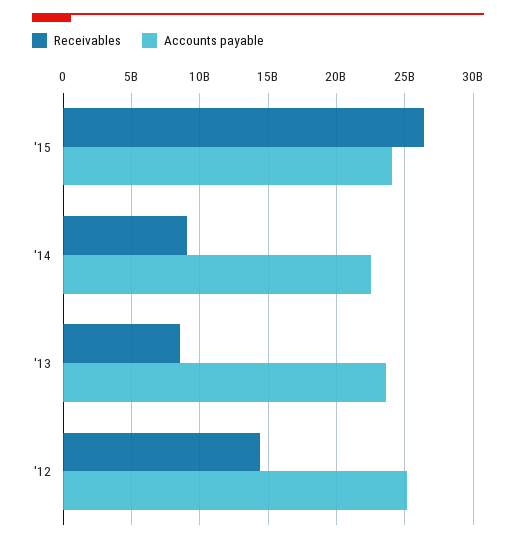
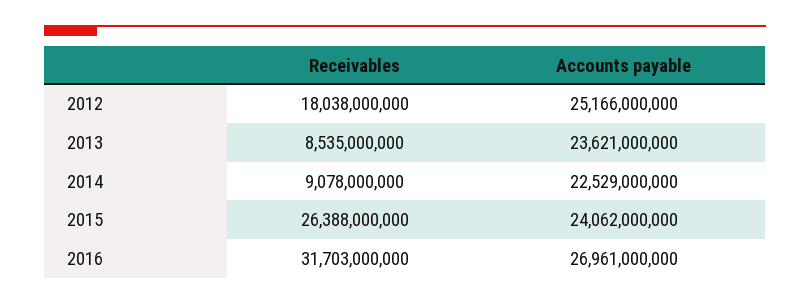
Receivables, '12: 14500000000 -> 18038000000
Receivables, 2016: none -> 31703000000
Accounts payable, 2016: none -> 26961000000

